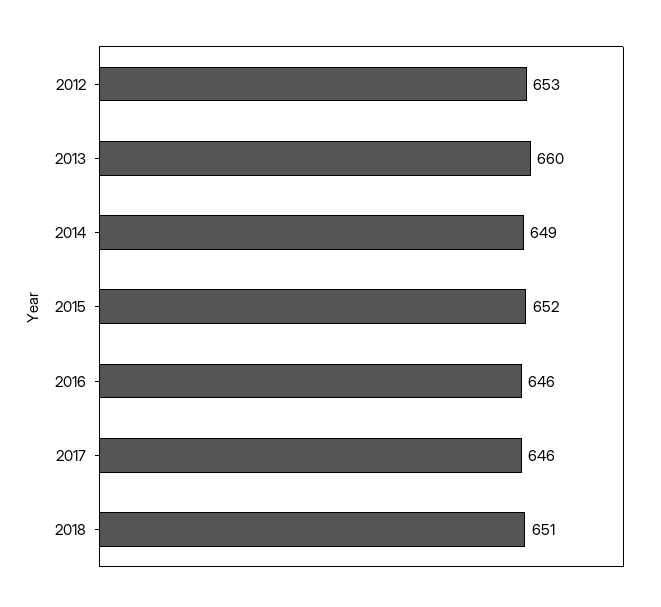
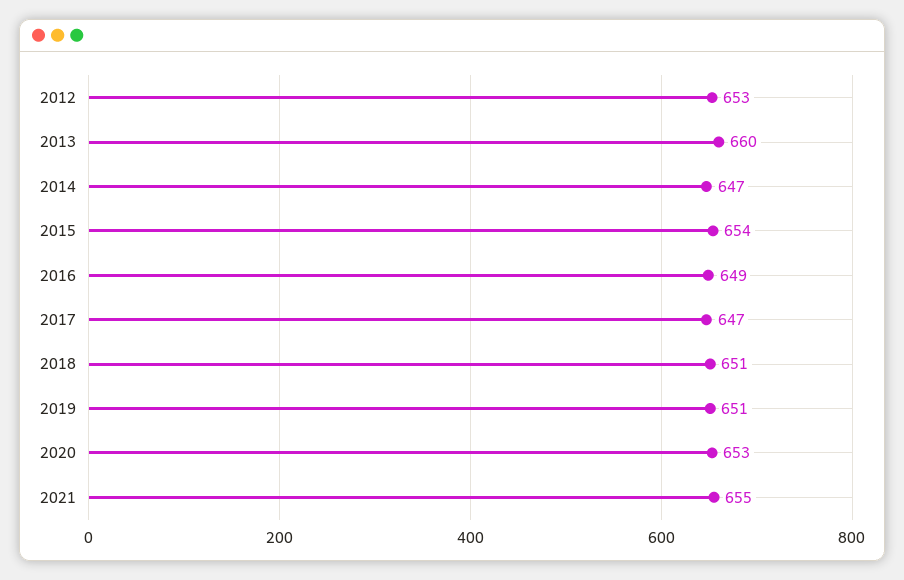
2014: 649 -> 647
2015: 652 -> 654
2016: 646 -> 649
2017: 646 -> 647
2019: none -> 651
2020: none -> 653
2021: none -> 655

